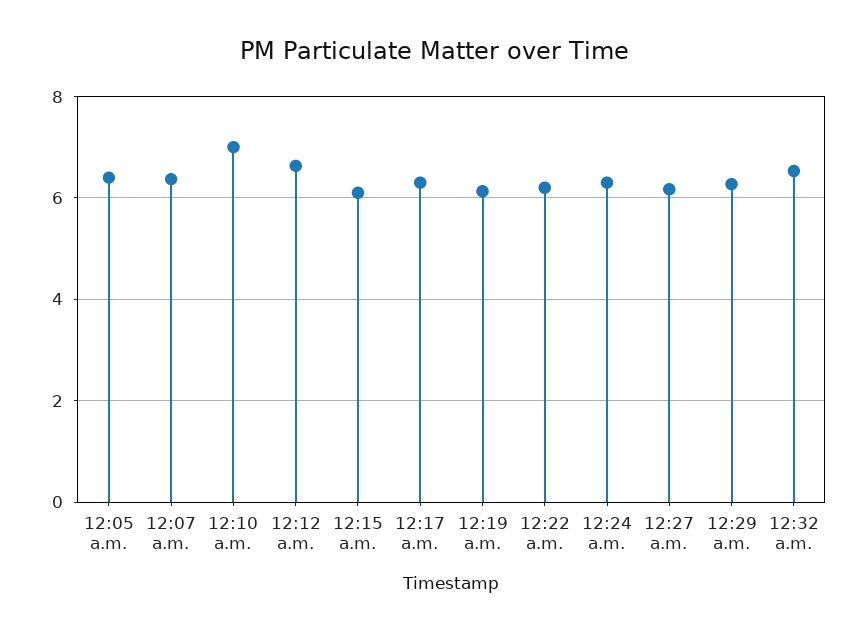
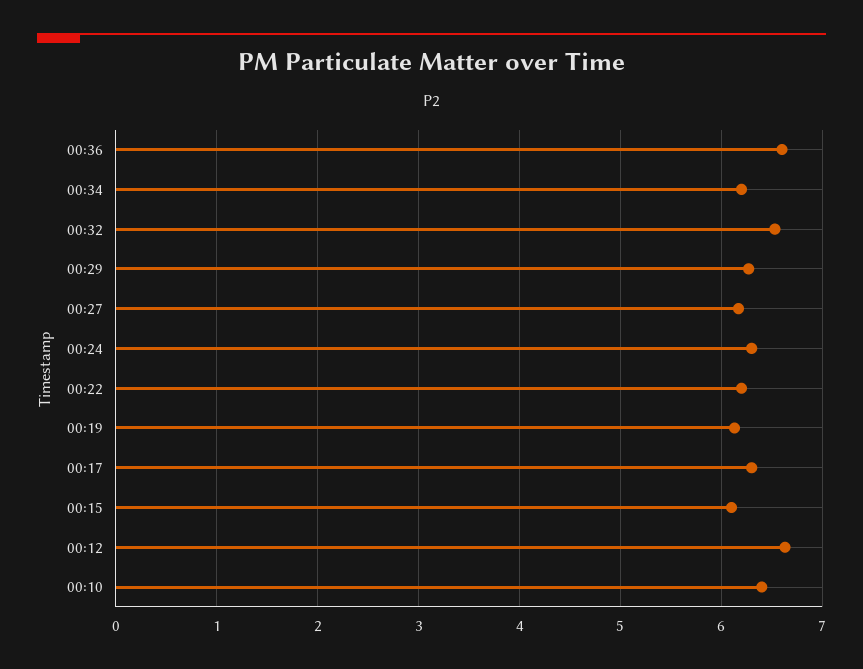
12:05 a.m.: 6.4 -> none
12:07 a.m.: 6.4 -> none
12:10 a.m.: 7 -> 6.4
00:36: none -> 6.6
00:34: none -> 6.2

